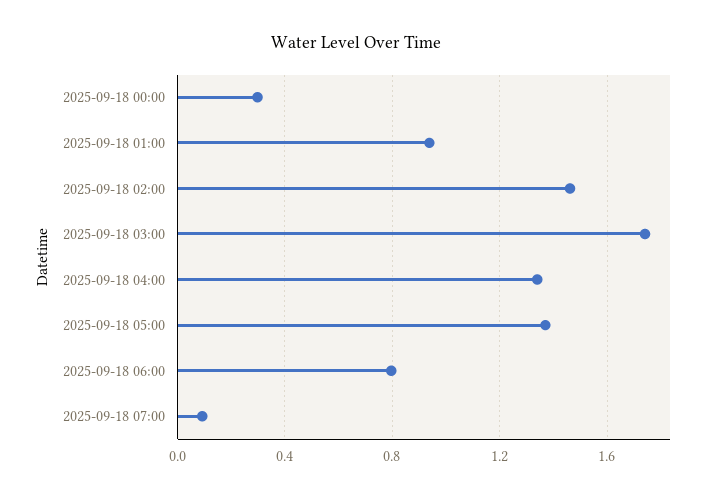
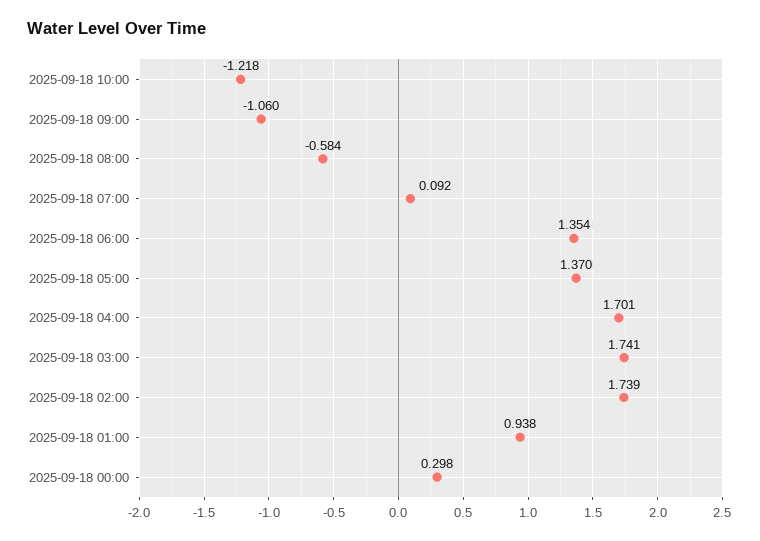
2025-09-18 02:00: 1.45 -> 1.739
2025-09-18 04:00: 1.35 -> 1.701
2025-09-18 06:00: 0.8 -> 1.354
2025-09-18 10:00: none -> -1.218
2025-09-18 09:00: none -> -1.06
2025-09-18 08:00: none -> -0.584

